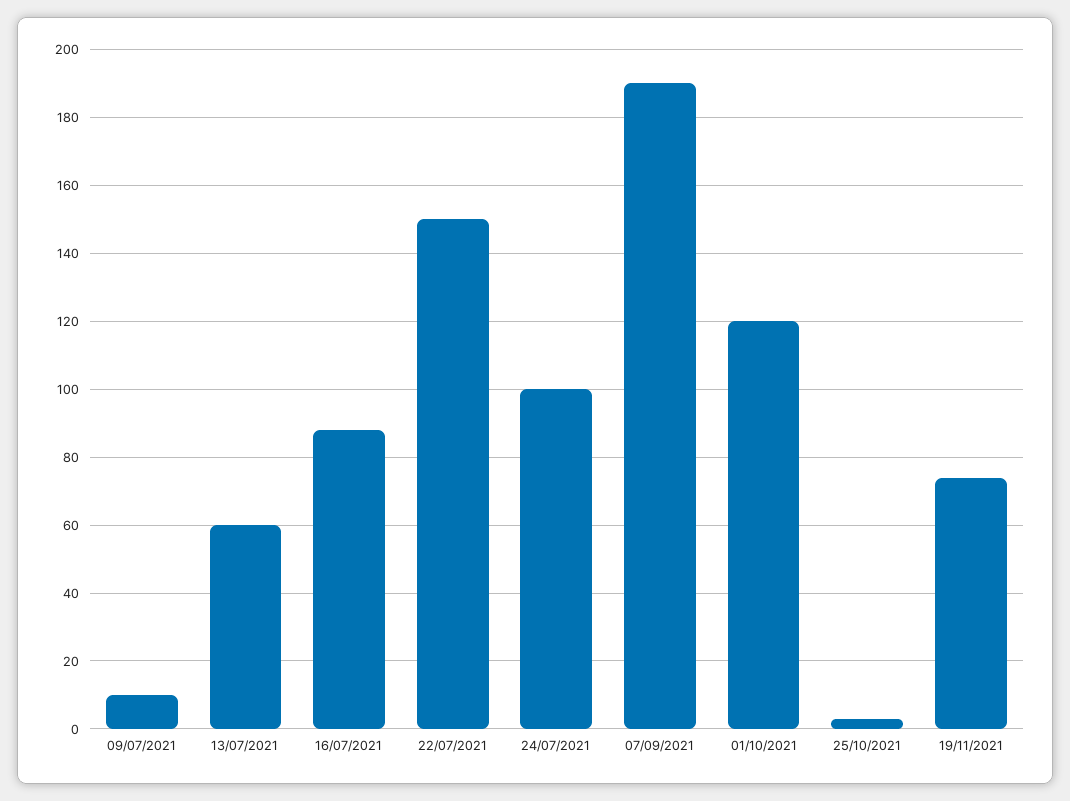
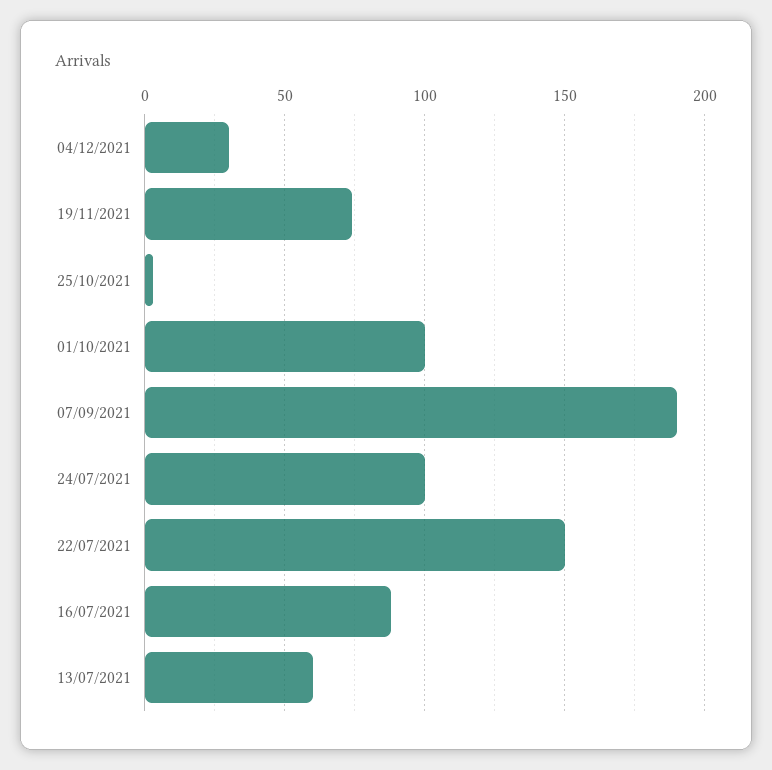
09/07/2021: 10 -> none
01/10/2021: 120 -> 100
04/12/2021: none -> 30

